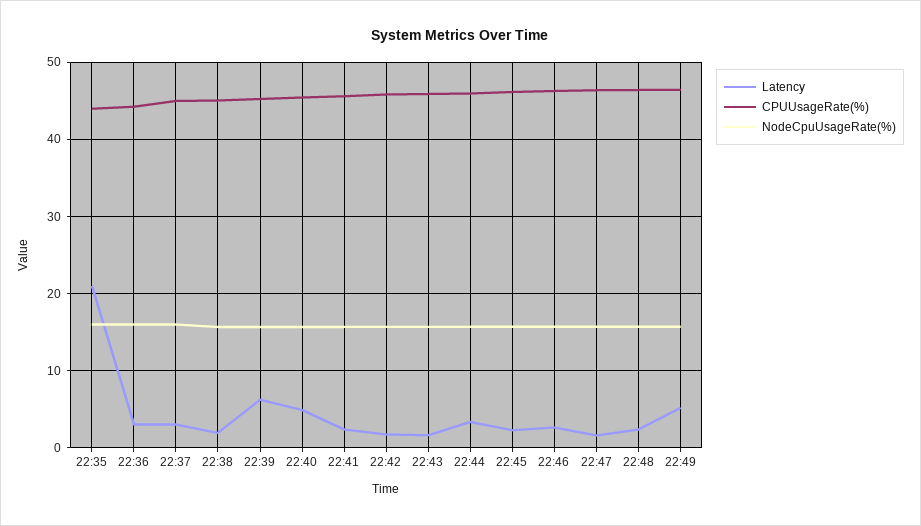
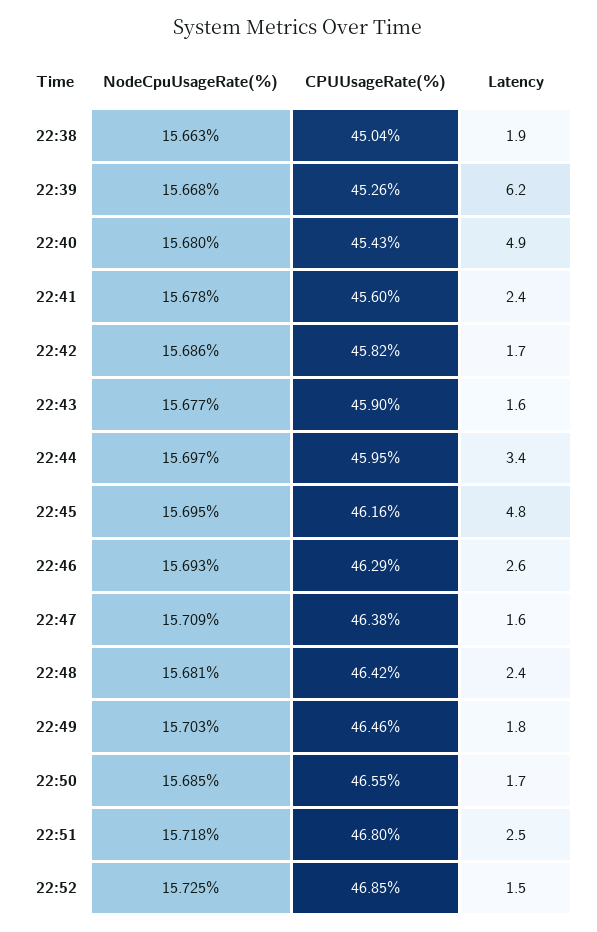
Latency, 22:35: 21 -> none
CPUUsageRate(%), 22:35: 44 -> none
NodeCpuUsageRate(%), 22:35: 16 -> none
Latency, 22:36: 3 -> none
CPUUsageRate(%), 22:36: 44 -> none
NodeCpuUsageRate(%), 22:36: 16 -> none
Latency, 22:37: 3 -> none
CPUUsageRate(%), 22:37: 45 -> none
NodeCpuUsageRate(%), 22:37: 16 -> none
Latency, 22:45: 2 -> 4.8
Latency, 22:49: 5 -> 1.8
NodeCpuUsageRate(%), 22:50: none -> 15.685
CPUUsageRate(%), 22:50: none -> 46.55
Latency, 22:50: none -> 1.7
NodeCpuUsageRate(%), 22:51: none -> 15.718
CPUUsageRate(%), 22:51: none -> 46.8
Latency, 22:51: none -> 2.5
NodeCpuUsageRate(%), 22:52: none -> 15.725
CPUUsageRate(%), 22:52: none -> 46.85
Latency, 22:52: none -> 1.5

